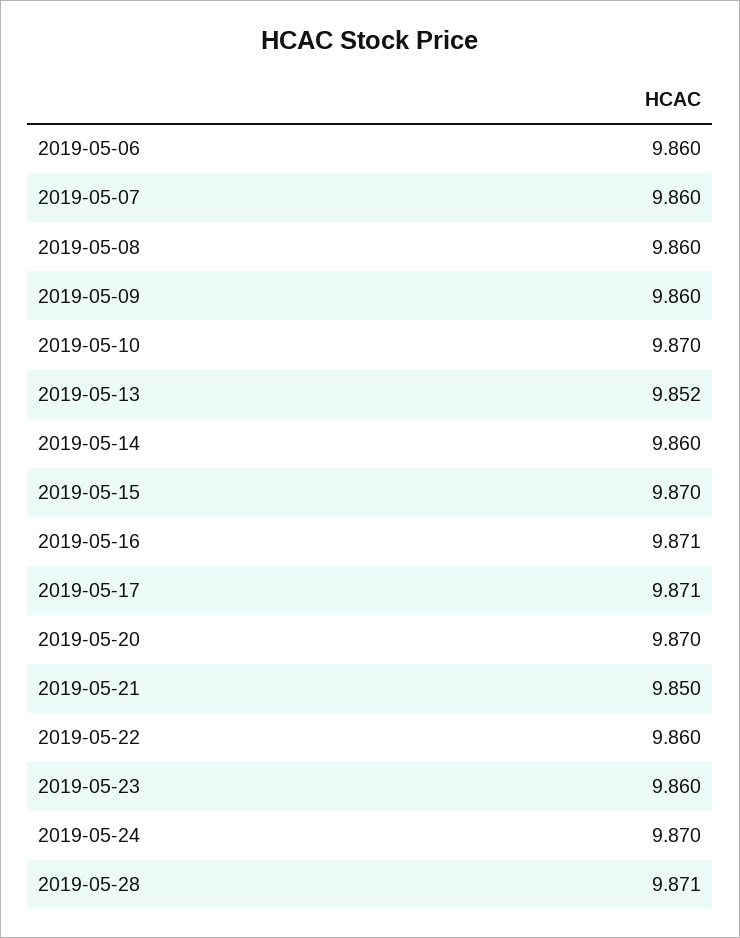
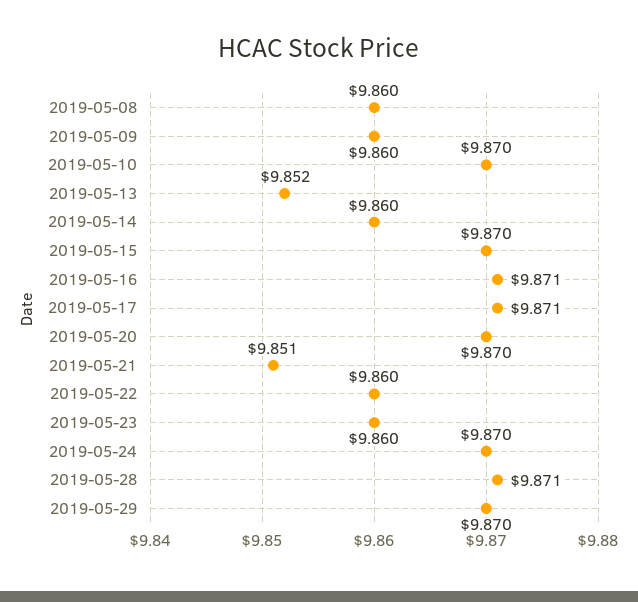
2019-05-06: 9.86 -> none
2019-05-07: 9.86 -> none
2019-05-21: 9.85 -> 9.851
2019-05-29: none -> 9.87

